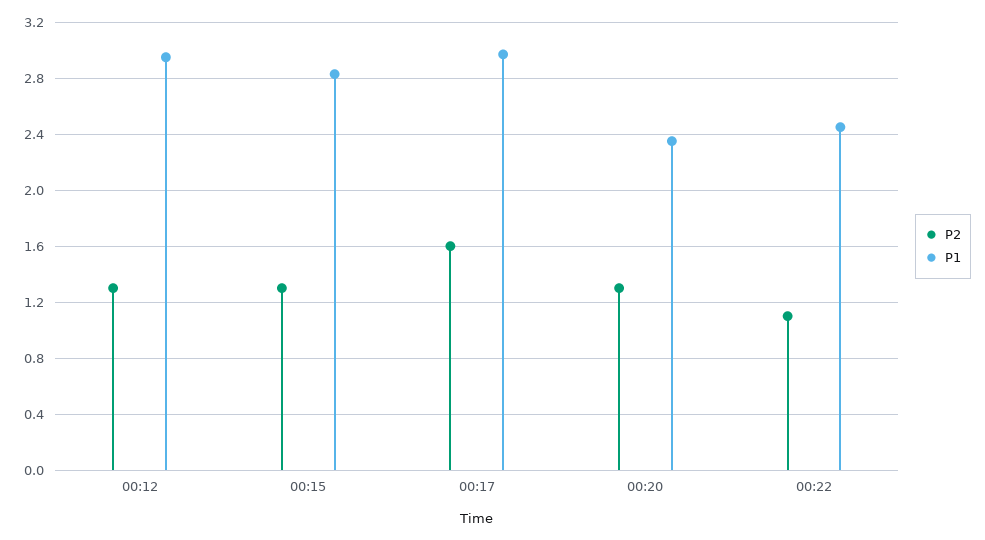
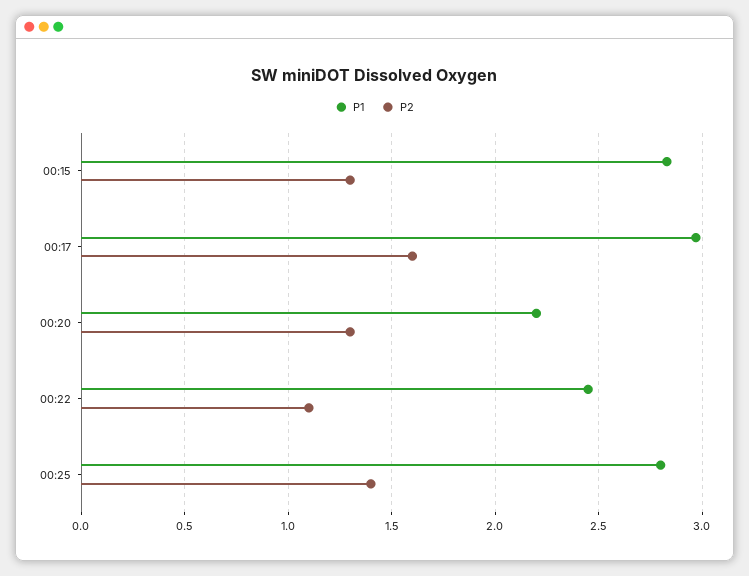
P2, 00:12: 1.3 -> none
P1, 00:12: 2.95 -> none
P1, 00:20: 2.35 -> 2.2
P1, 00:25: none -> 2.8
P2, 00:25: none -> 1.4

